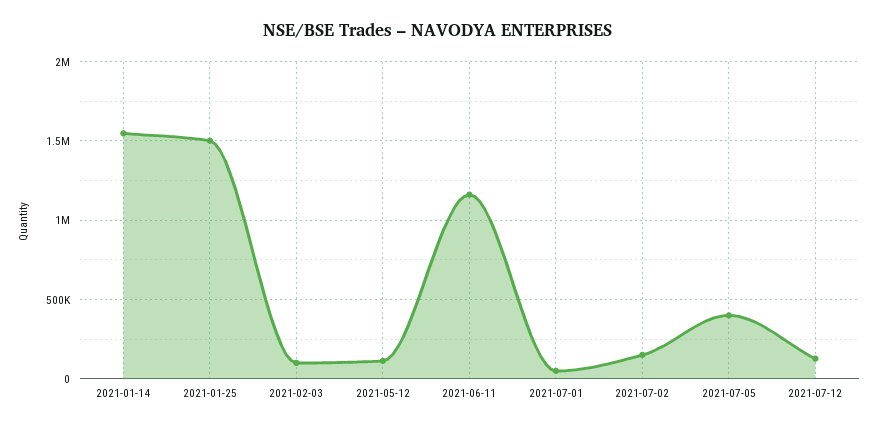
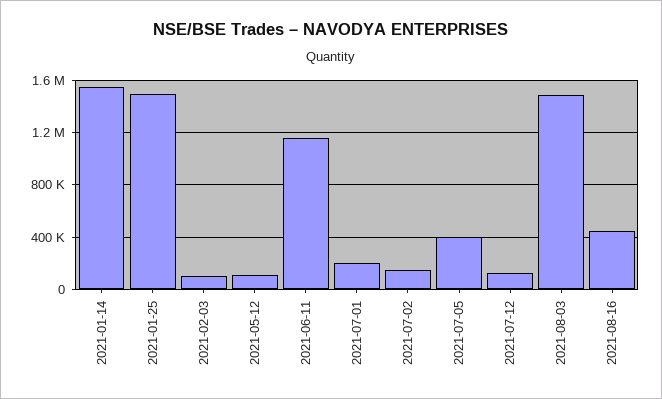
2021-07-01: 50000 -> 200000
2021-08-03: none -> 1500000
2021-08-16: none -> 450000

